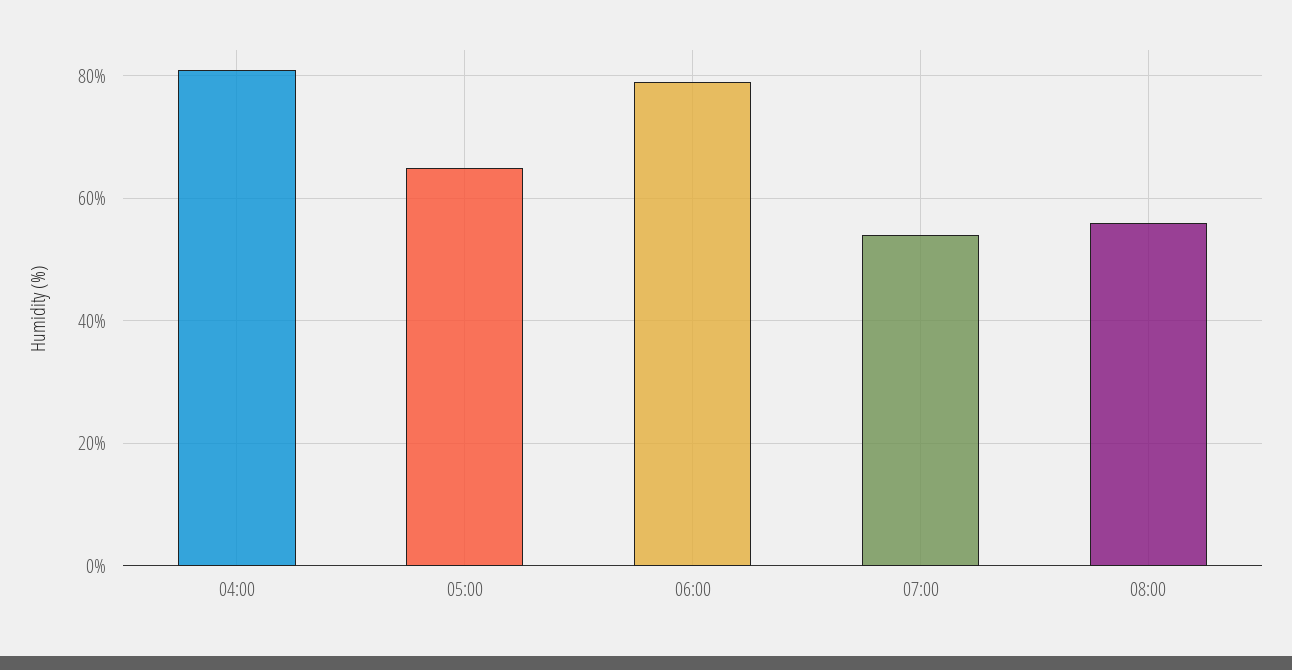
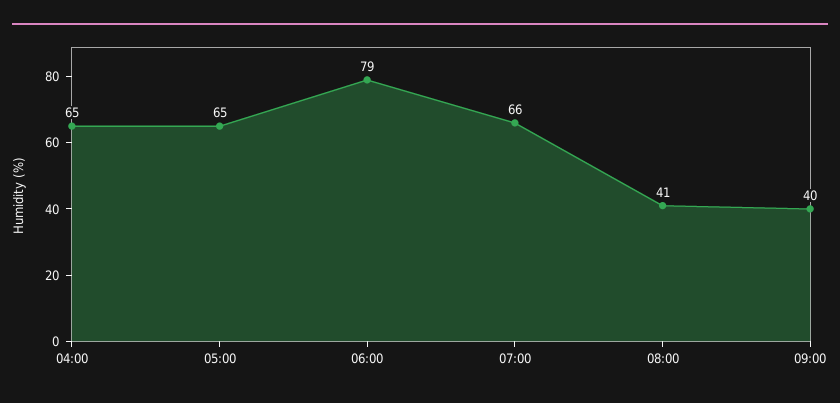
04:00: 80 -> 65
07:00: 55 -> 66
08:00: 55 -> 41
09:00: none -> 40

